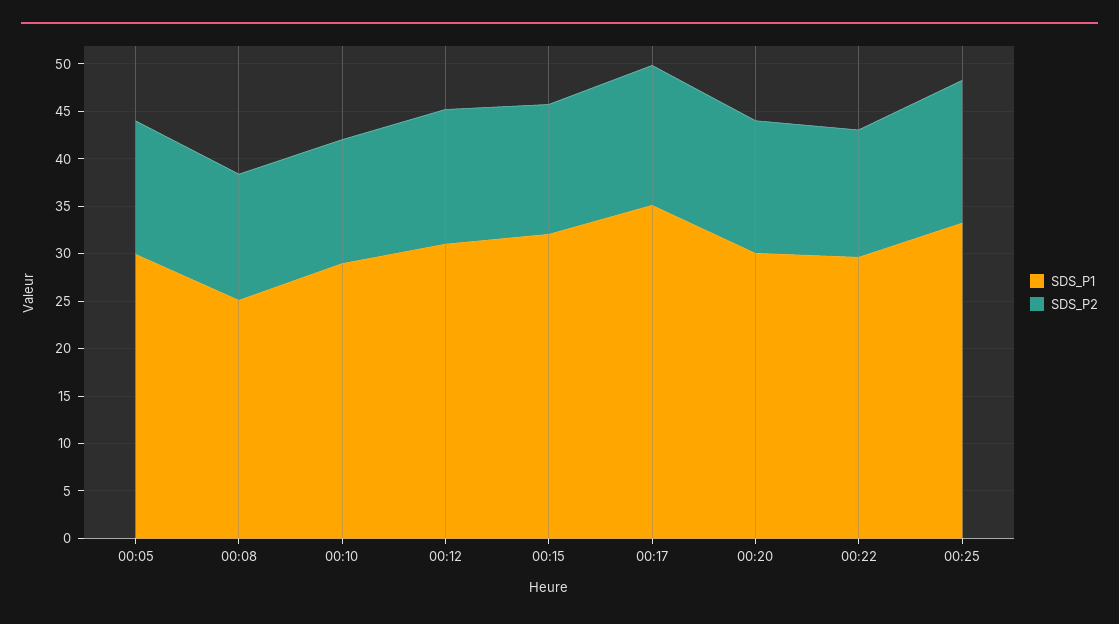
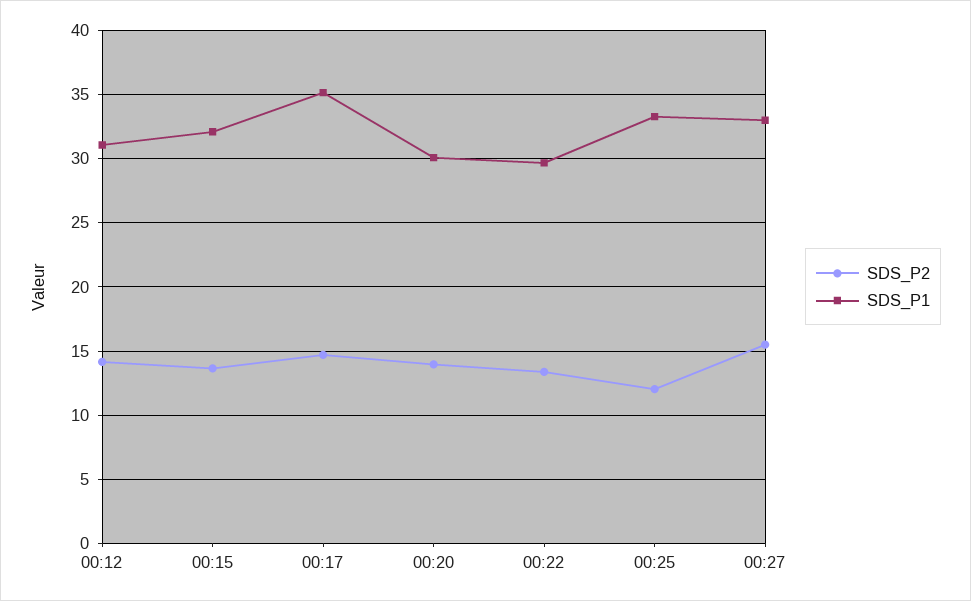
SDS_P1, 00:05: 30 -> none
SDS_P2, 00:05: 14 -> none
SDS_P1, 00:08: 25 -> none
SDS_P2, 00:08: 13 -> none
SDS_P1, 00:10: 29 -> none
SDS_P2, 00:10: 13 -> none
SDS_P2, 00:25: 15 -> 12
SDS_P2, 00:27: none -> 15.5
SDS_P1, 00:27: none -> 33

